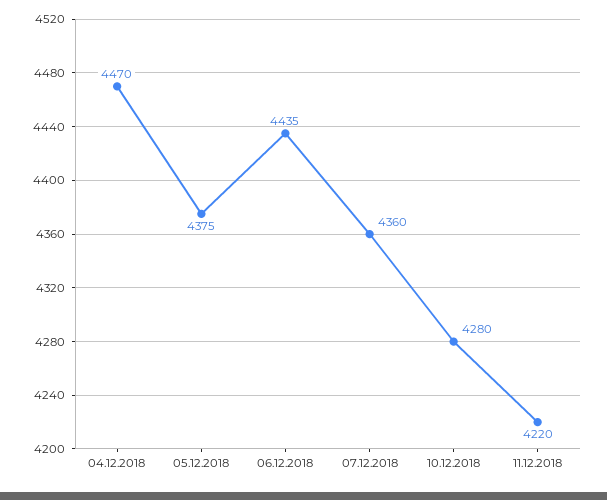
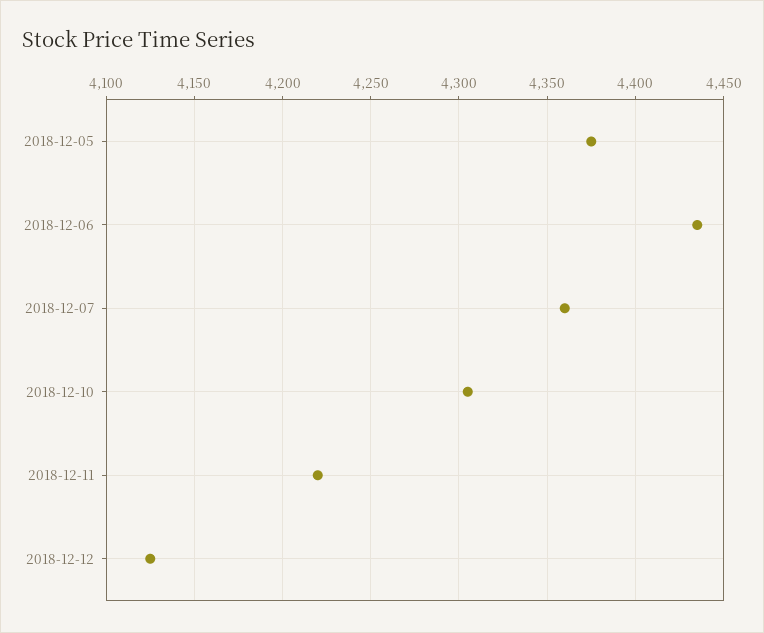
04.12.2018: 4470 -> none
10.12.2018: 4280 -> 4305
2018-12-12: none -> 4125

